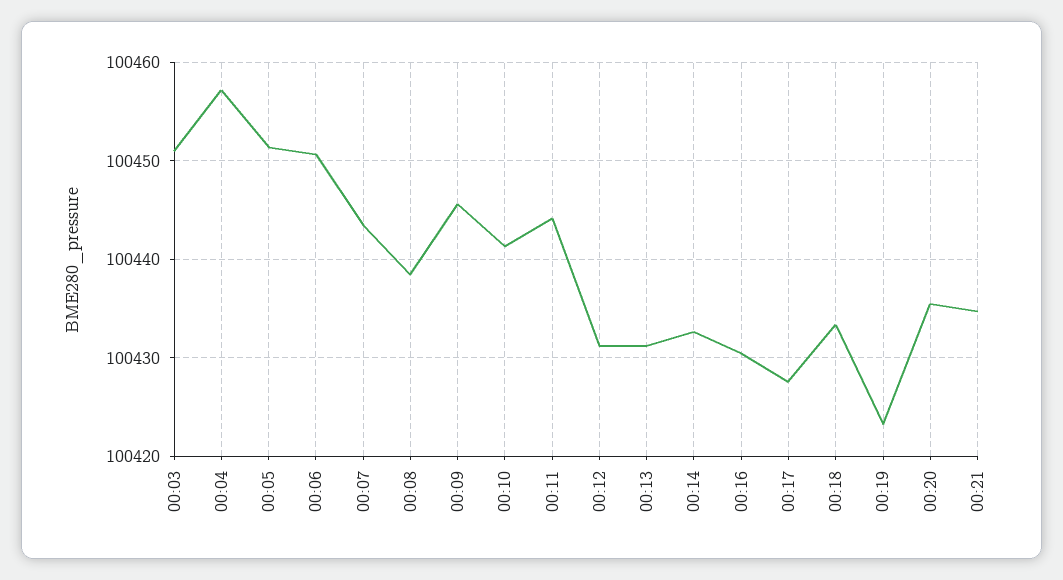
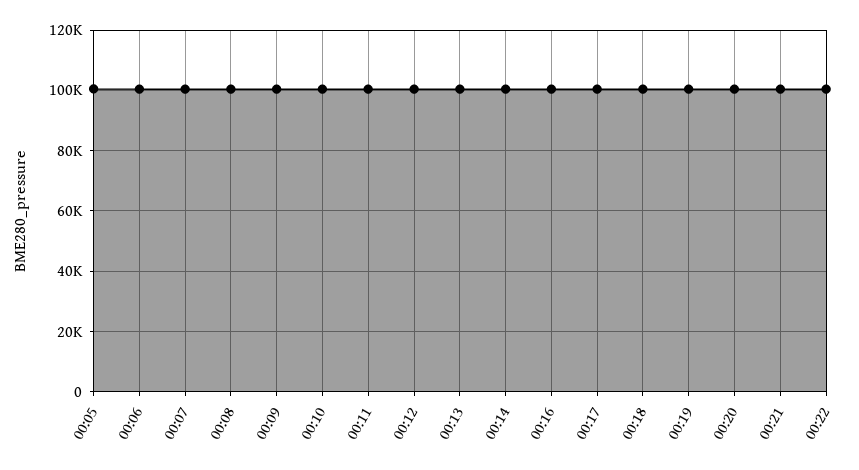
00:03: 100451 -> none
00:04: 100457 -> none
00:22: none -> 100000

